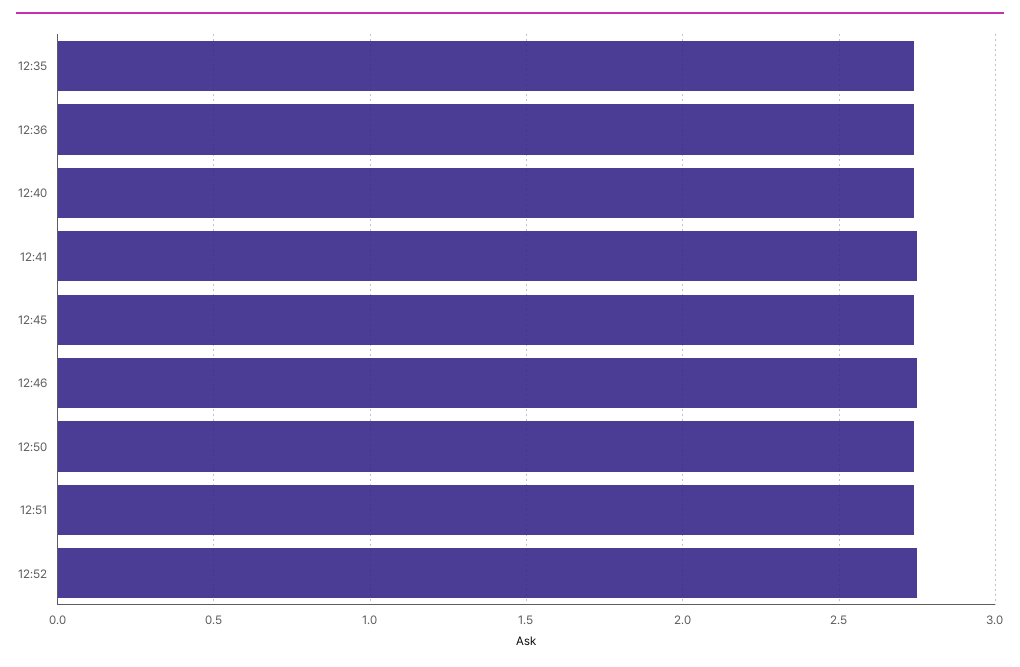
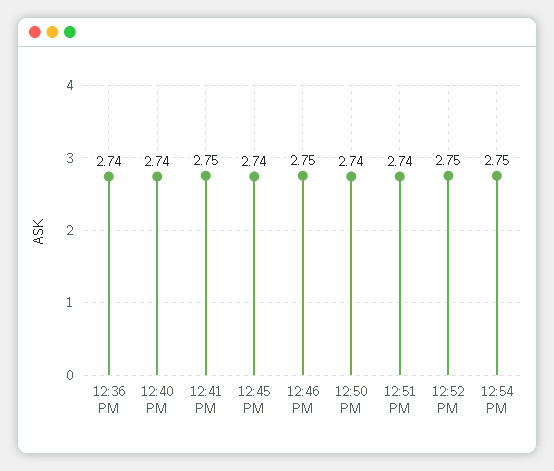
12:35: 2.75 -> none
12:54 PM: none -> 2.75

